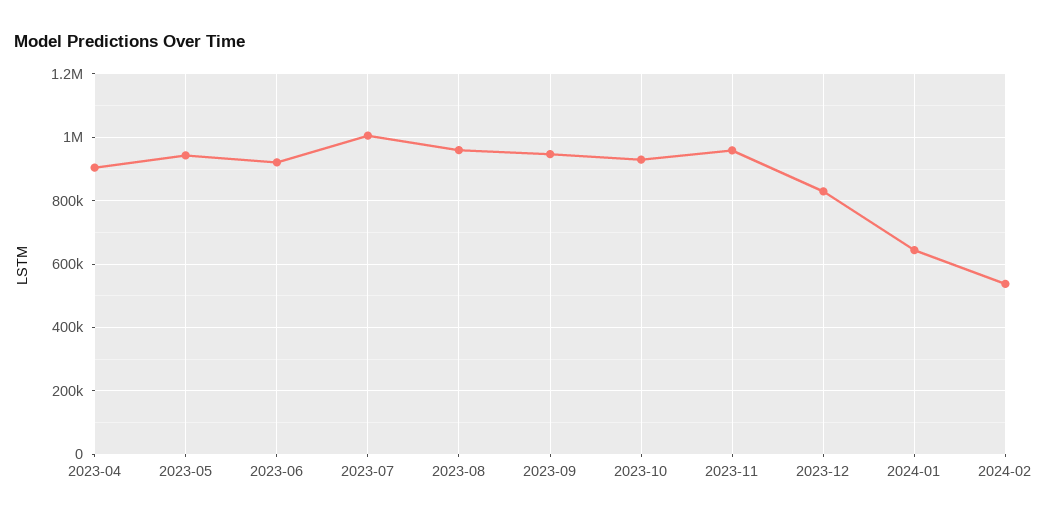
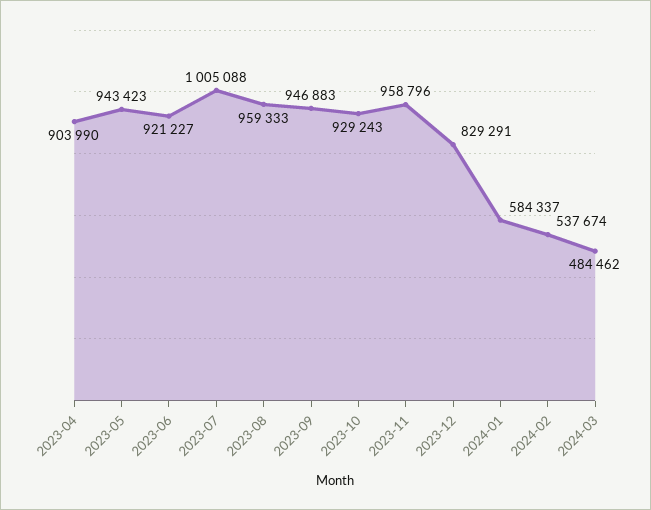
2024-01: 640000 -> 584337
2024-03: none -> 484462

